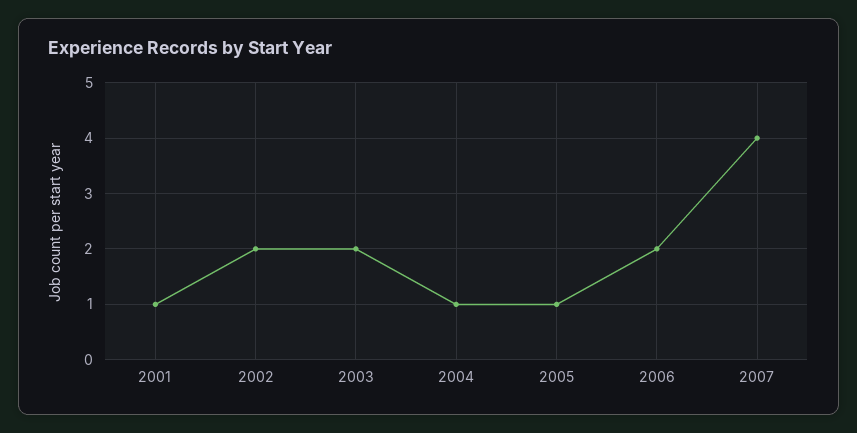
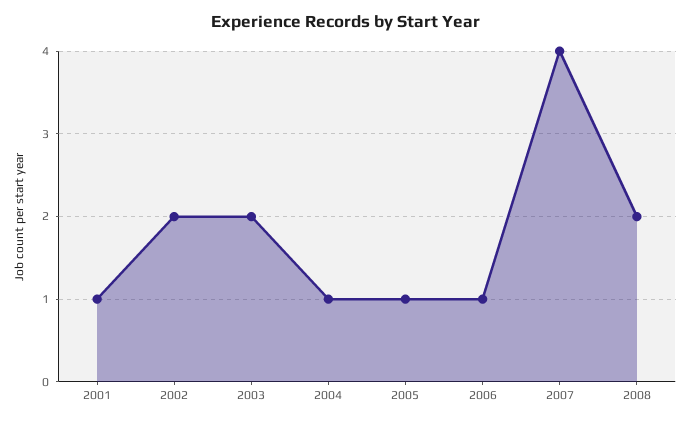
2006: 2 -> 1
2008: none -> 2

